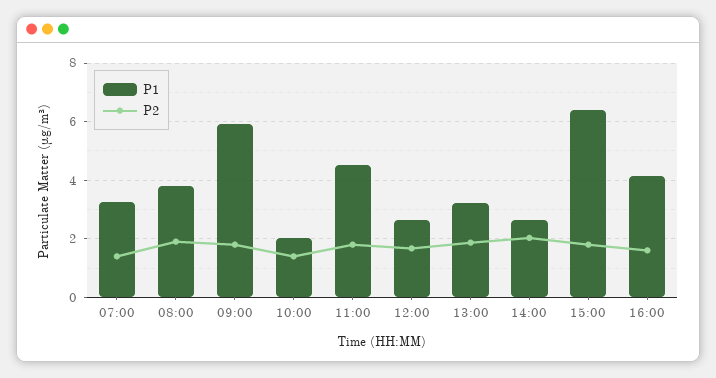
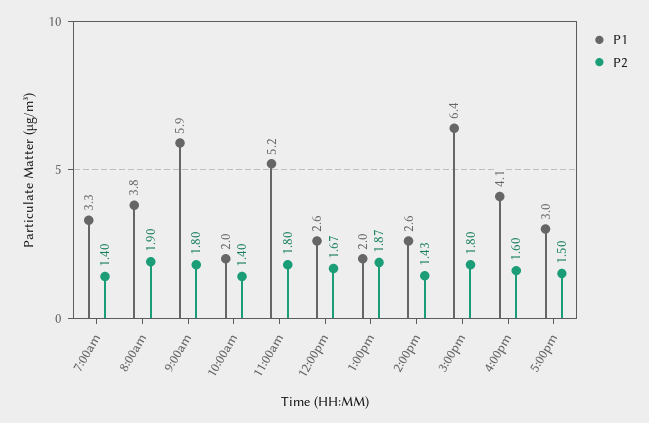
P1, 11:00: 4.5 -> 5.2
P1, 13:00: 3.25 -> 2
P2, 14:00: 2 -> 1.43
P1, 5:00pm: none -> 3
P2, 5:00pm: none -> 1.5

